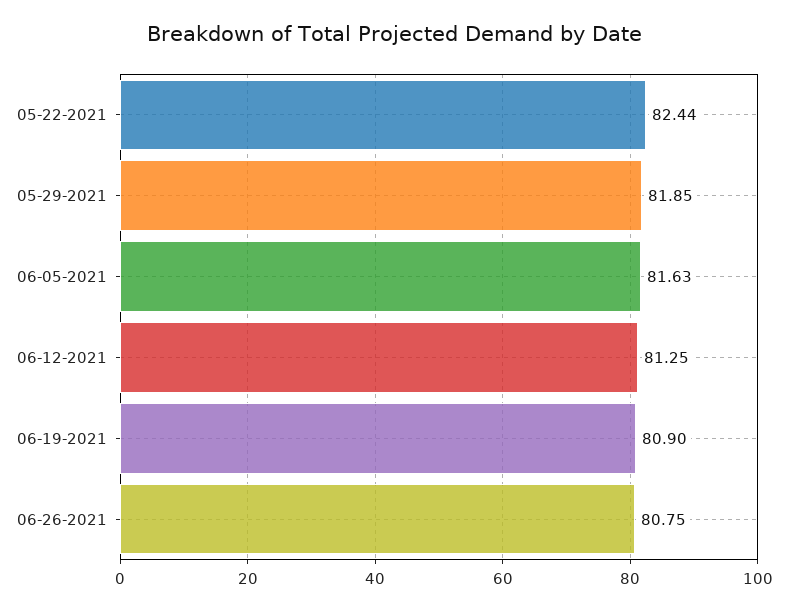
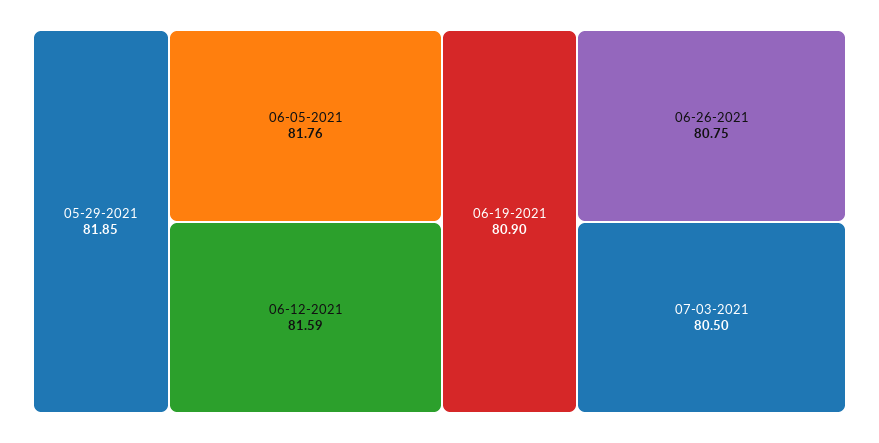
05-22-2021: 82.44 -> none
06-05-2021: 81.63 -> 81.76
06-12-2021: 81.25 -> 81.59
07-03-2021: none -> 80.5

